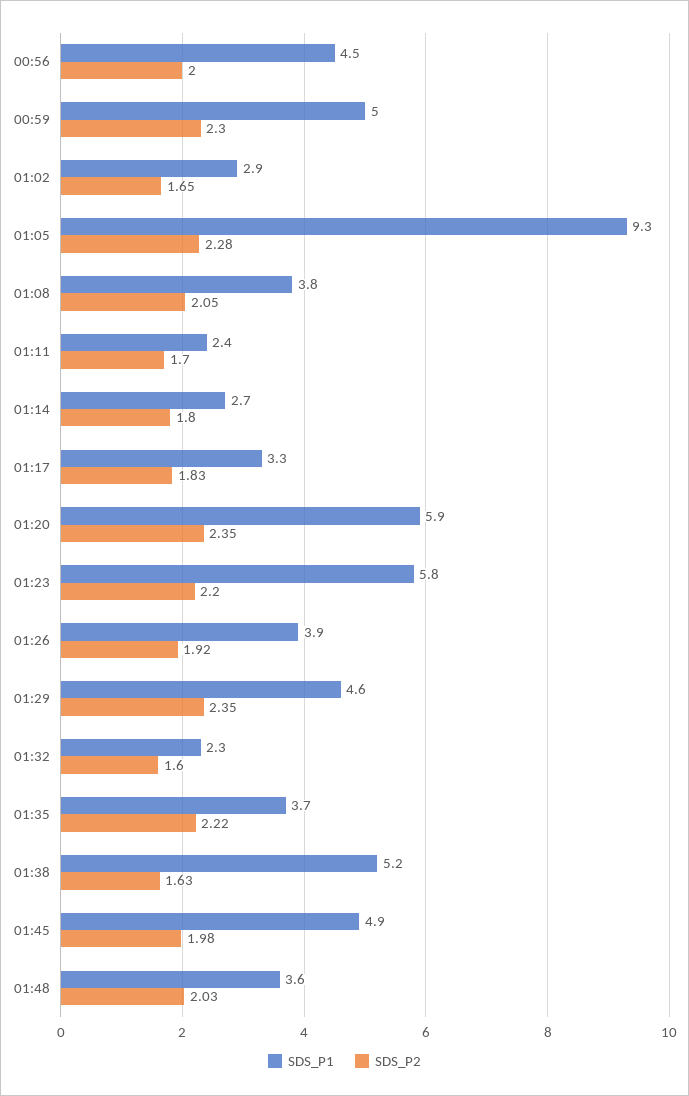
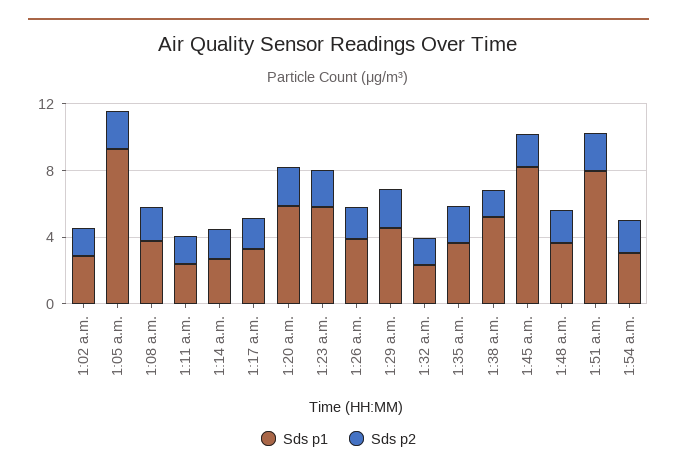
SDS_P1, 00:56: 4.5 -> none
SDS_P2, 00:56: 2 -> none
SDS_P1, 00:59: 5 -> none
SDS_P2, 00:59: 2.3 -> none
SDS_P1, 01:45: 4.9 -> 8
SDS_P1, 1:51 a.m.: none -> 8
SDS_P2, 1:51 a.m.: none -> 2
SDS_P1, 1:54 a.m.: none -> 3
SDS_P2, 1:54 a.m.: none -> 2

